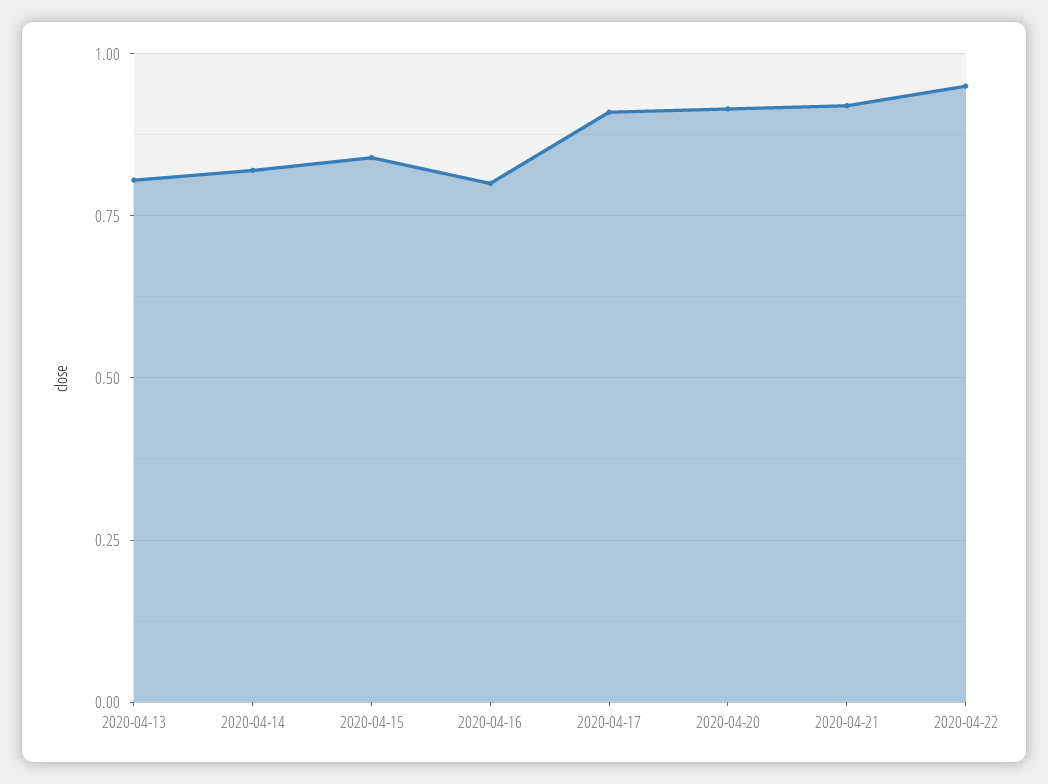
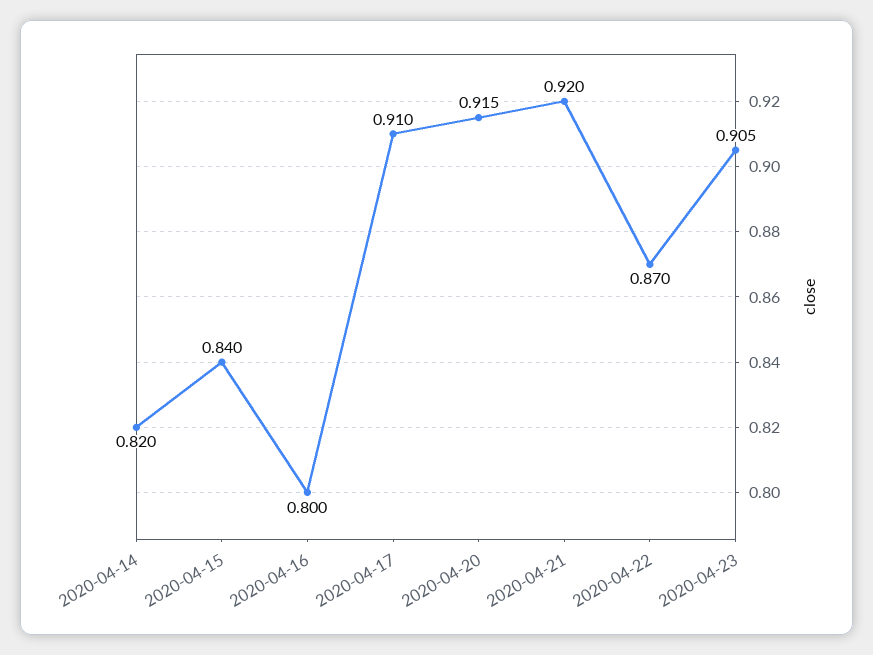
2020-04-13: 0.8 -> none
2020-04-22: 0.95 -> 0.87
2020-04-23: none -> 0.905

